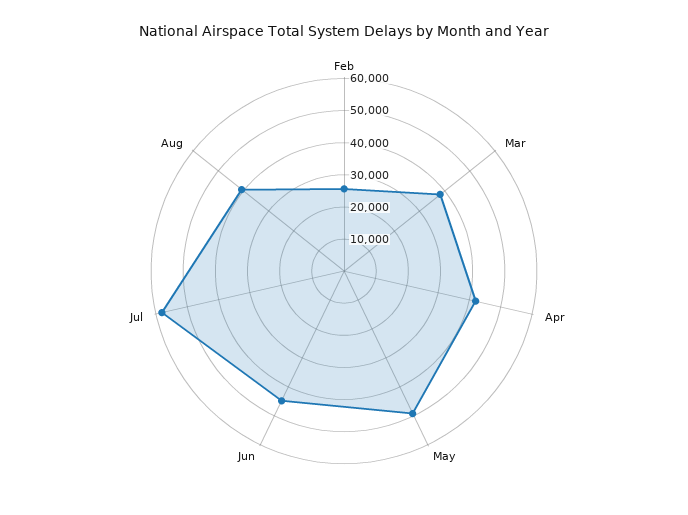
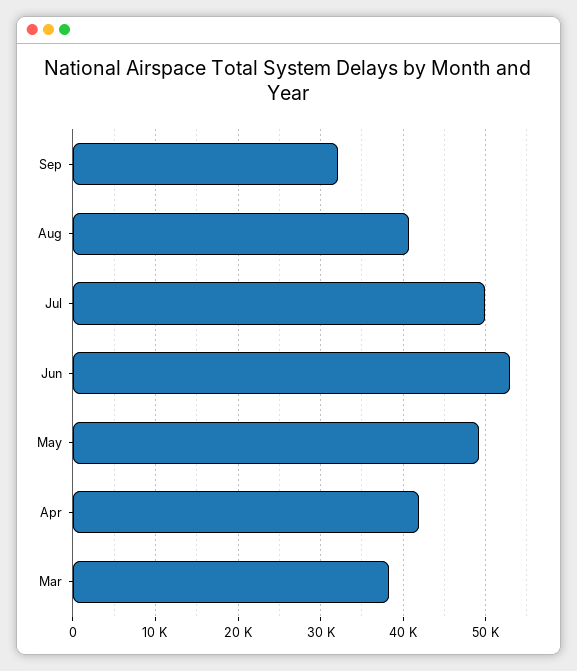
Feb: 25000 -> none
Jun: 45000 -> 53000
Jul: 57500 -> 50000
Sep: none -> 32000

